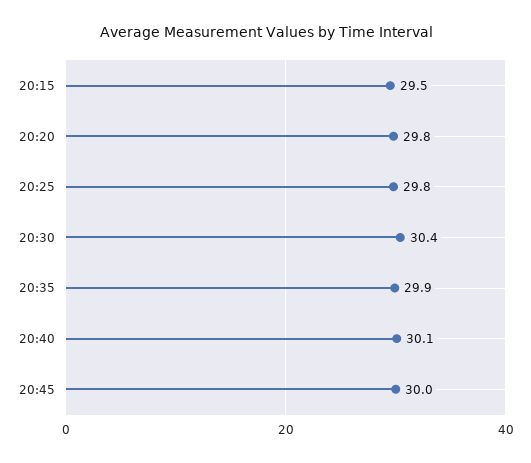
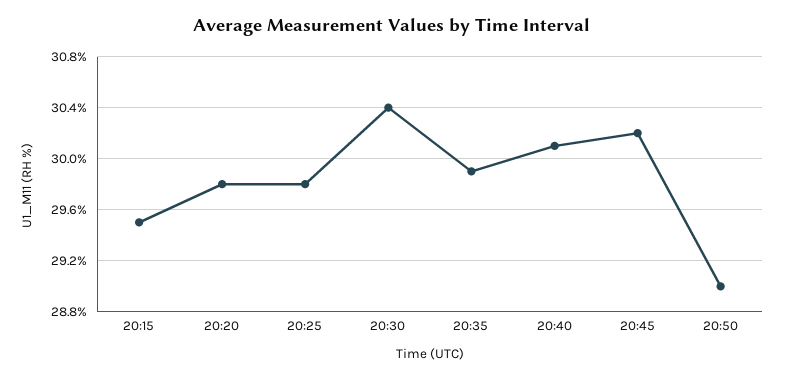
20:45: 30 -> 30.2
20:50: none -> 29

